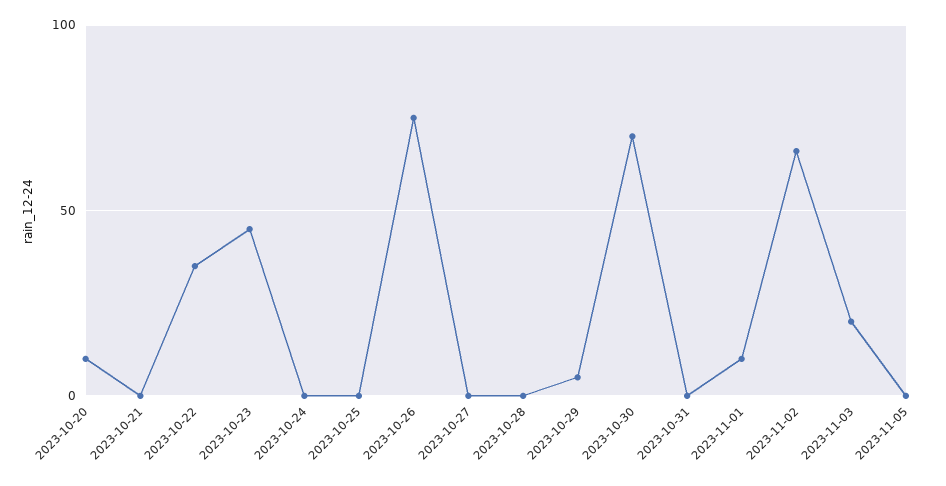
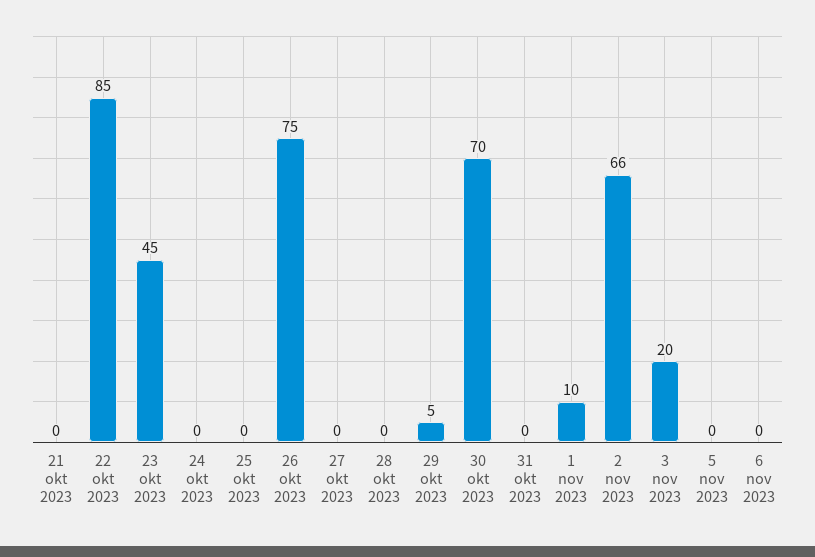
2023-10-20: 10 -> none
2023-10-22: 35 -> 85
6 nov 2023: none -> 0

